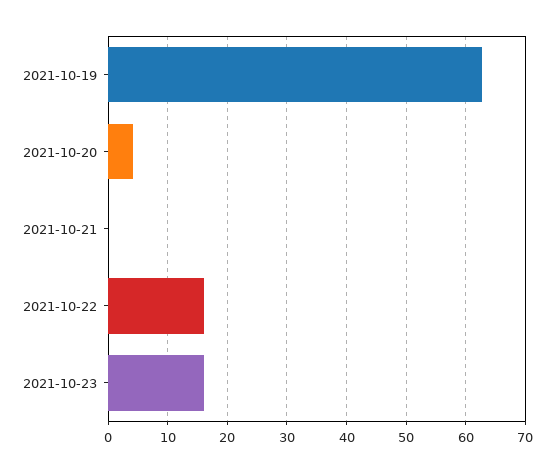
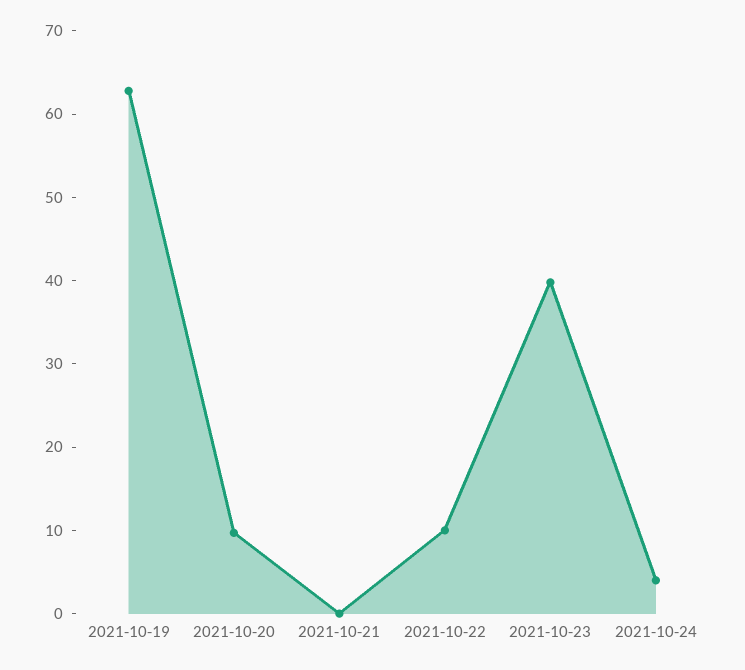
2021-10-20: 4 -> 10
2021-10-22: 16 -> 10
2021-10-23: 16 -> 40
2021-10-24: none -> 4

